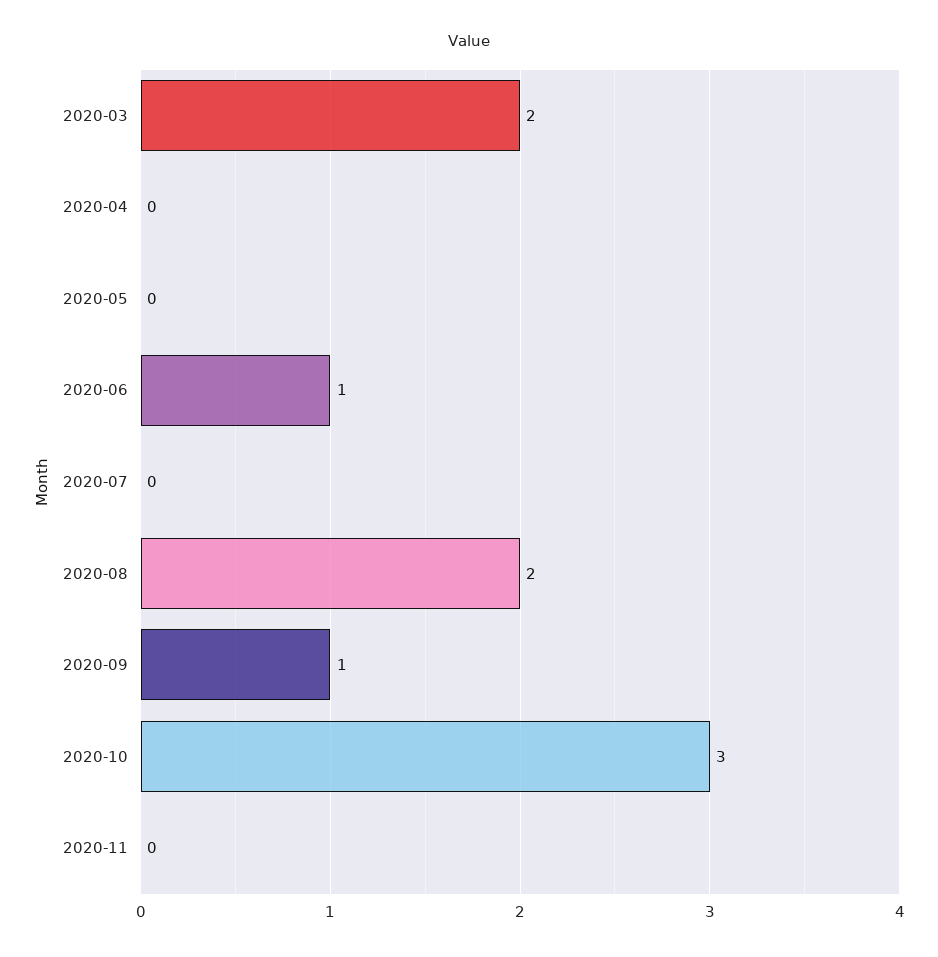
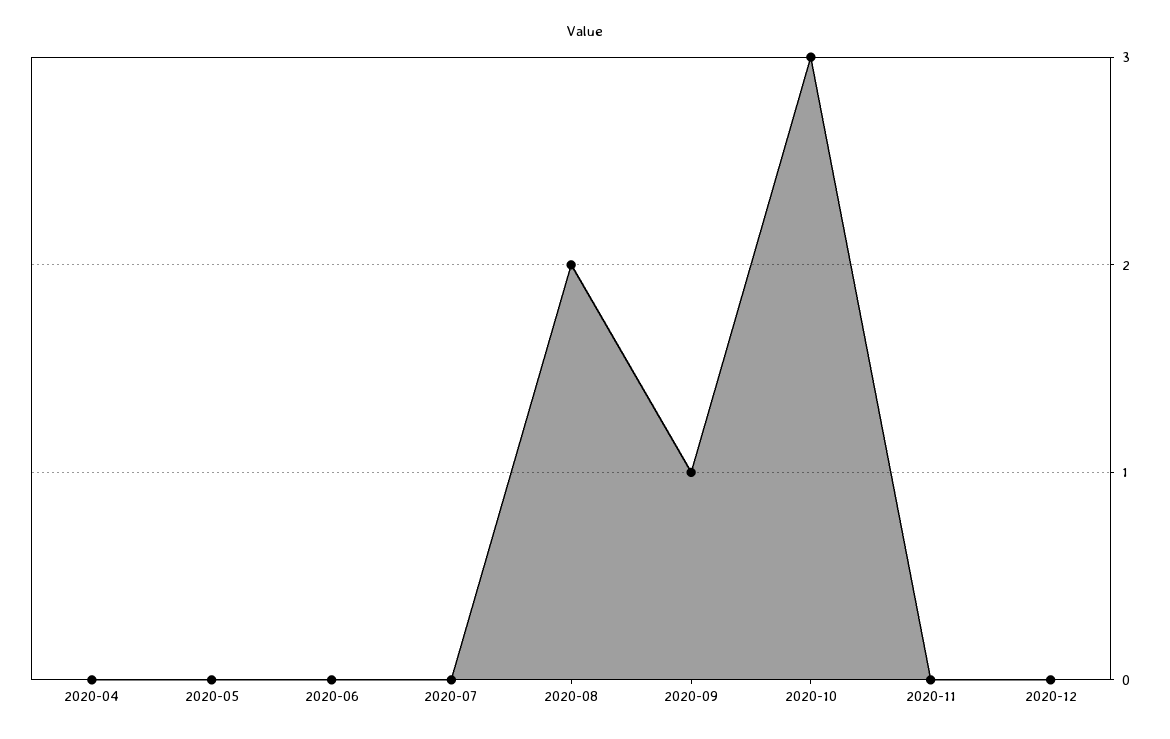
2020-03: 2 -> none
2020-06: 1 -> 0
2020-12: none -> 0

